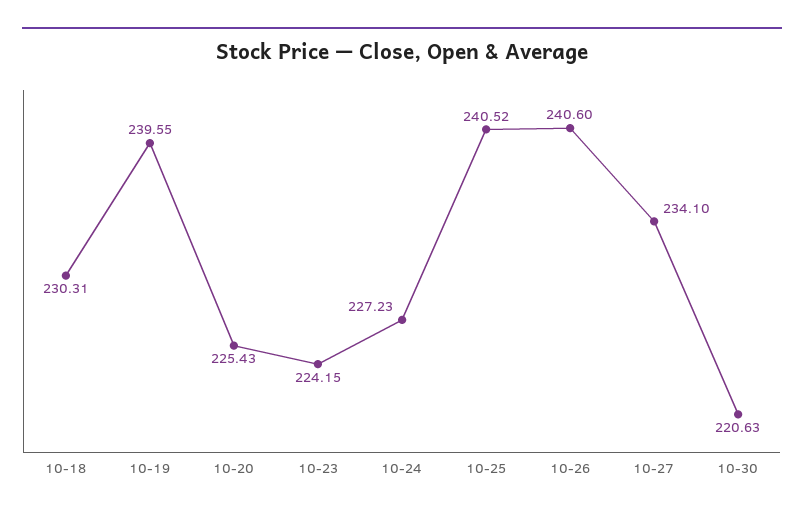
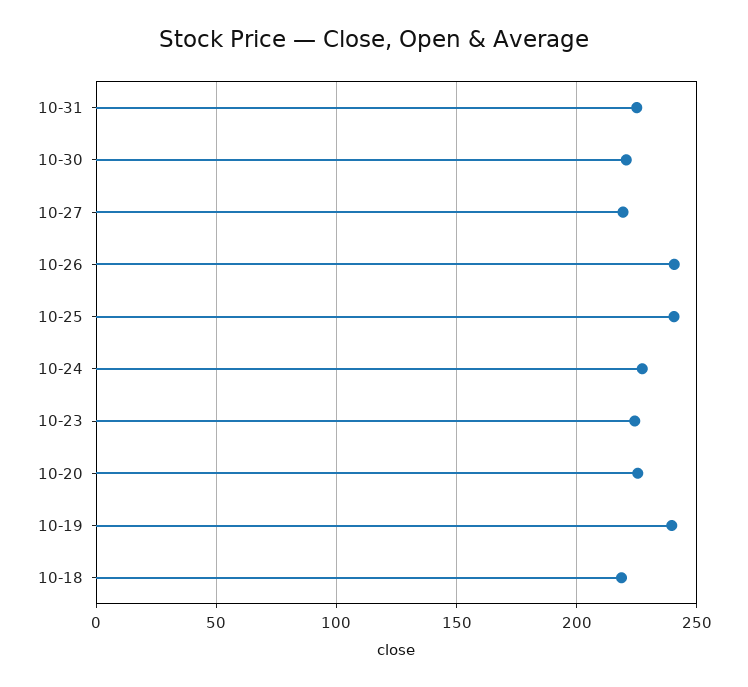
10-18: 230.31 -> 220
10-27: 234.1 -> 220
10-31: none -> 225

